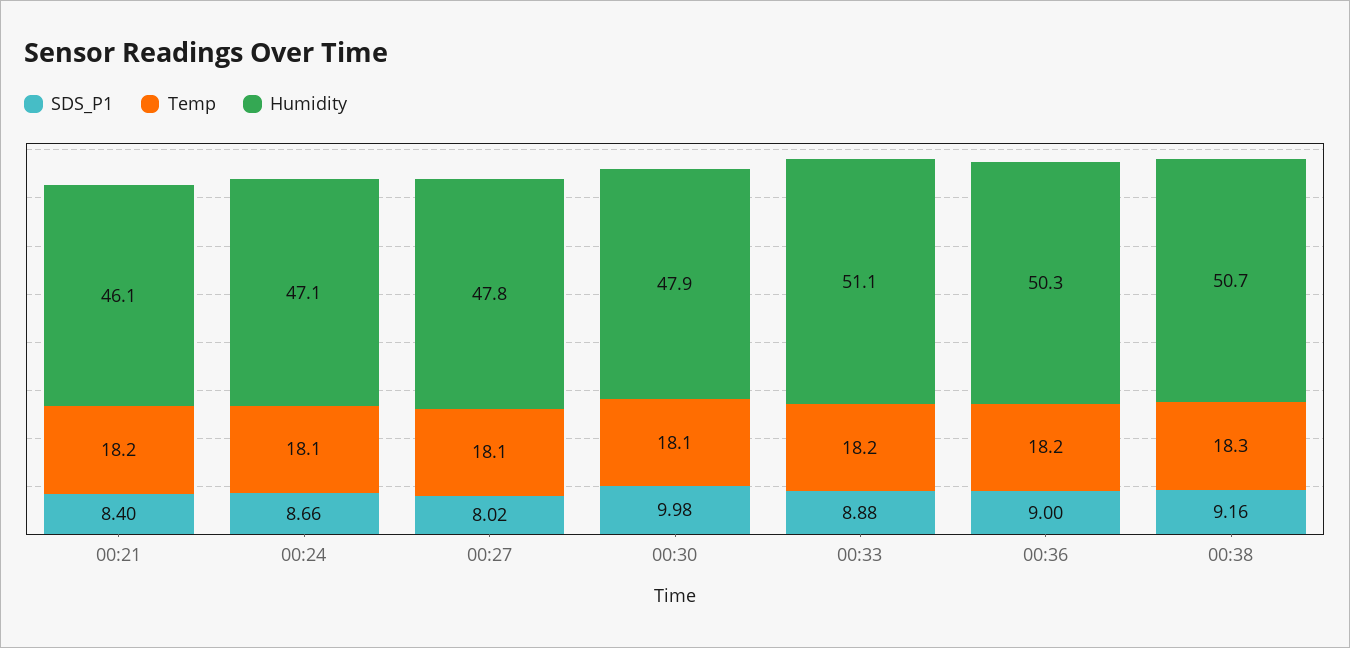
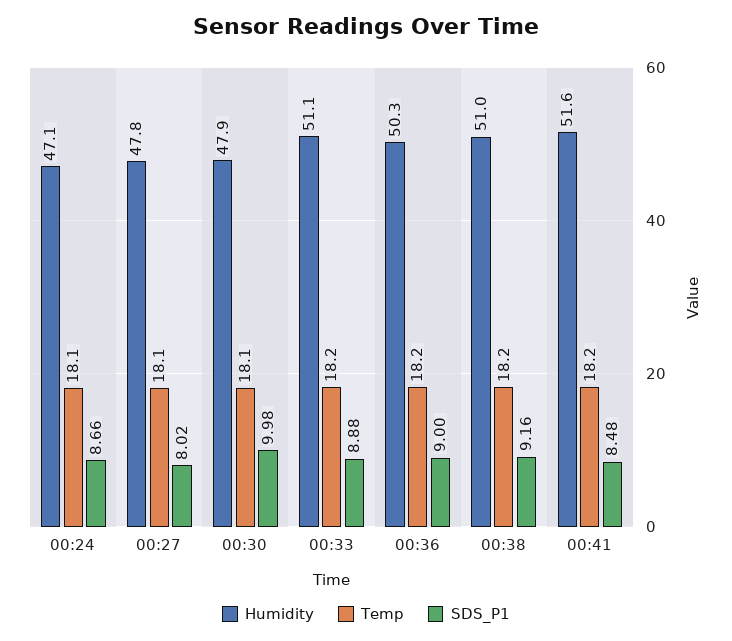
SDS_P1, 00:21: 8.4 -> none
Temp, 00:21: 18.2 -> none
Humidity, 00:21: 46.1 -> none
Temp, 00:38: 18.3 -> 18.2
Humidity, 00:38: 50.7 -> 51
Humidity, 00:41: none -> 51.6
Temp, 00:41: none -> 18.2
SDS_P1, 00:41: none -> 8.48

